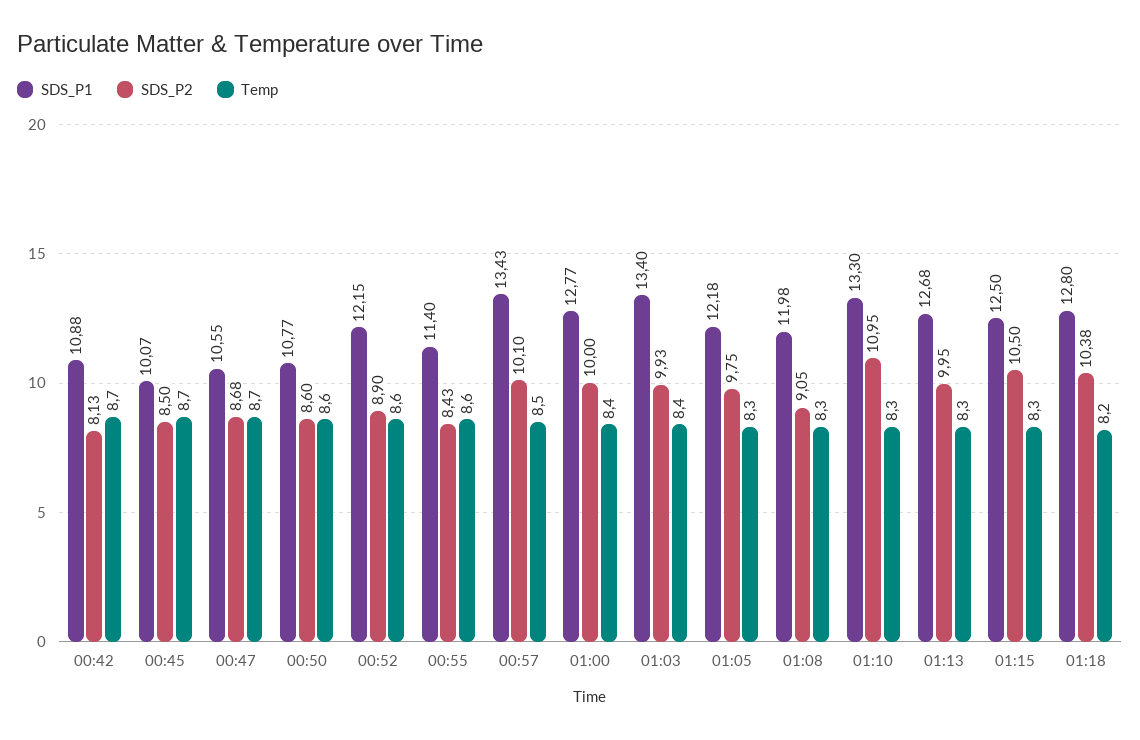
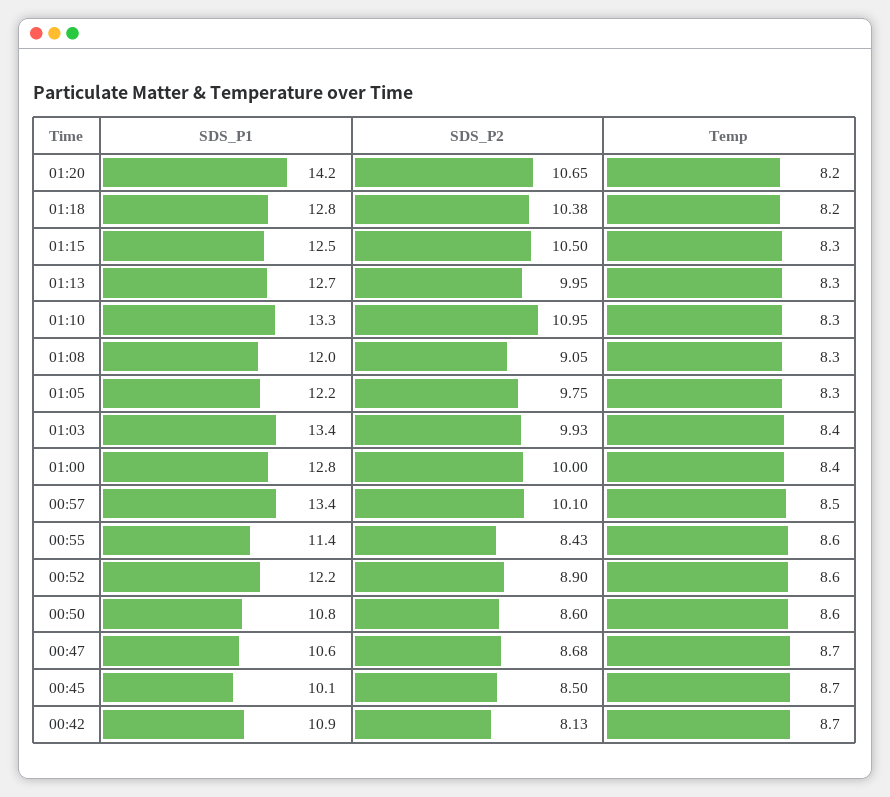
SDS_P1, 01:20: none -> 14.2
SDS_P2, 01:20: none -> 10.65
Temp, 01:20: none -> 8.2

